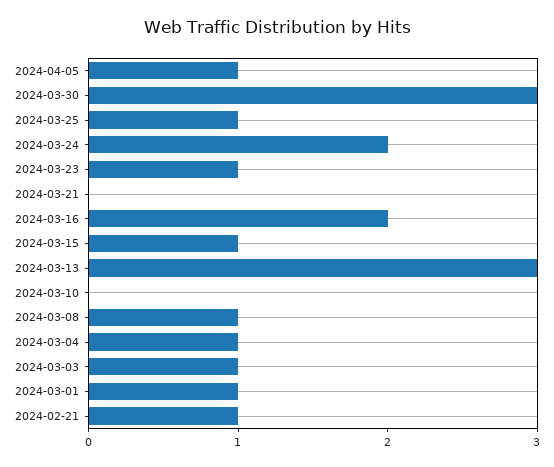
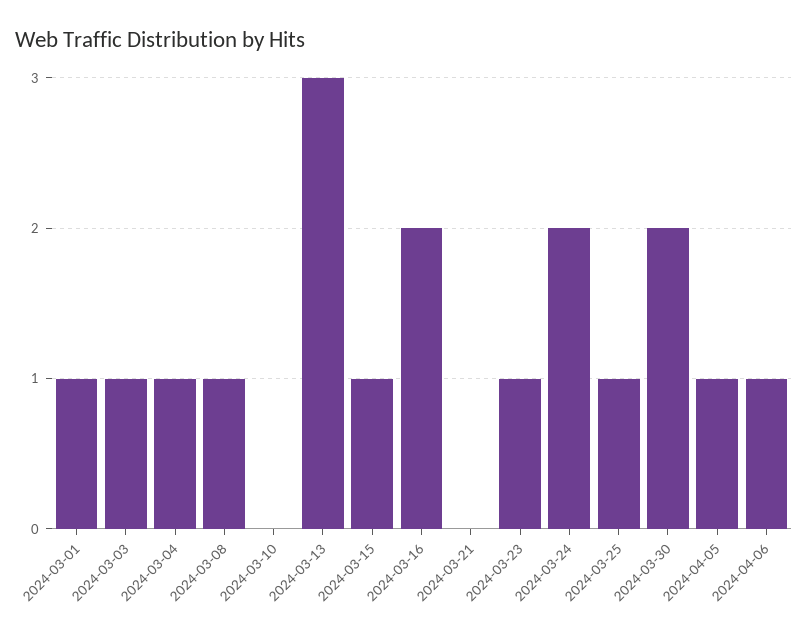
2024-03-30: 3 -> 2
2024-02-21: 1 -> none
2024-04-06: none -> 1

